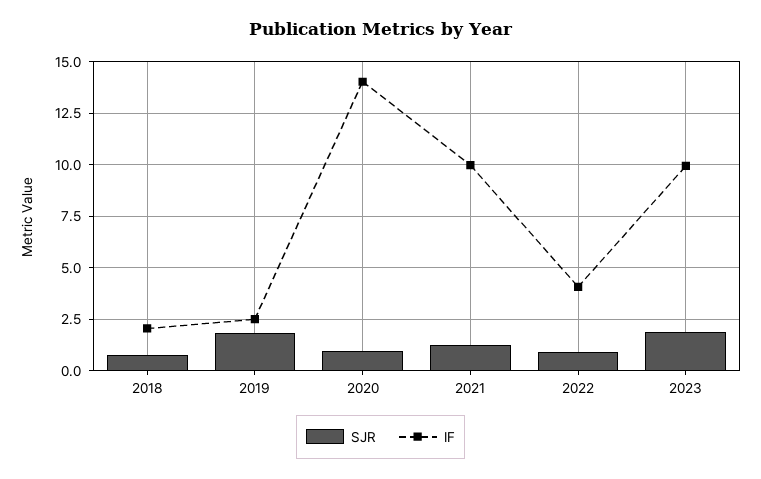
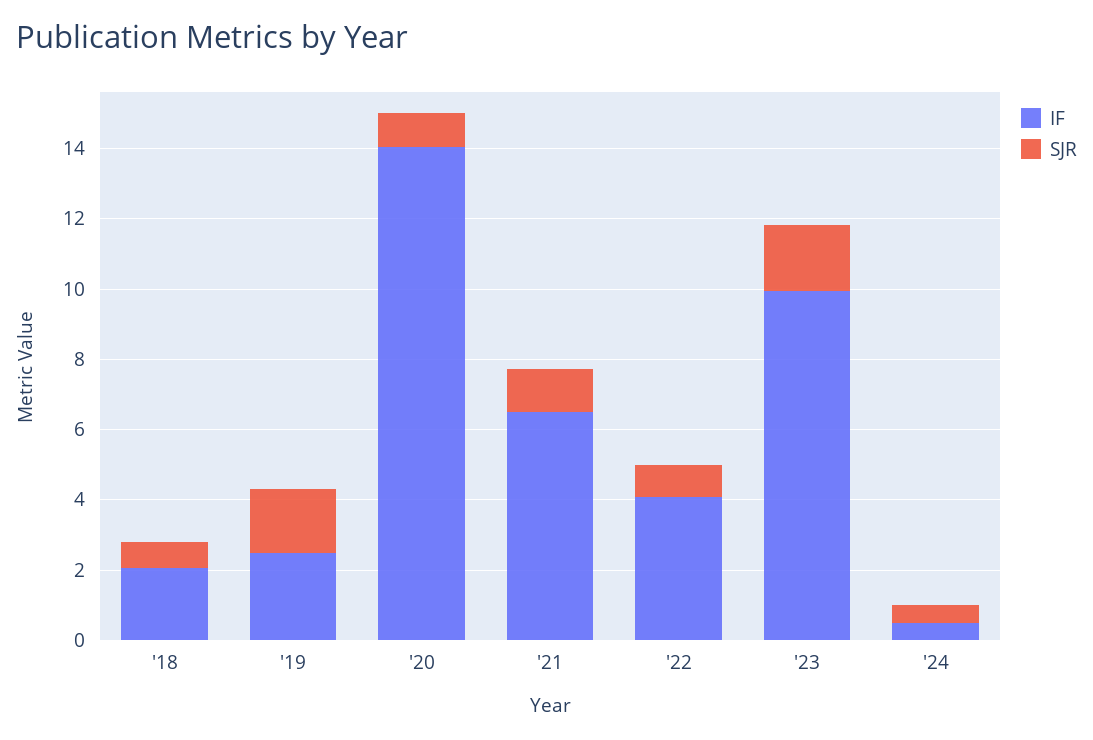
IF, 2021: 10 -> 6.5
IF, '24: none -> 0.5
SJR, '24: none -> 0.5

